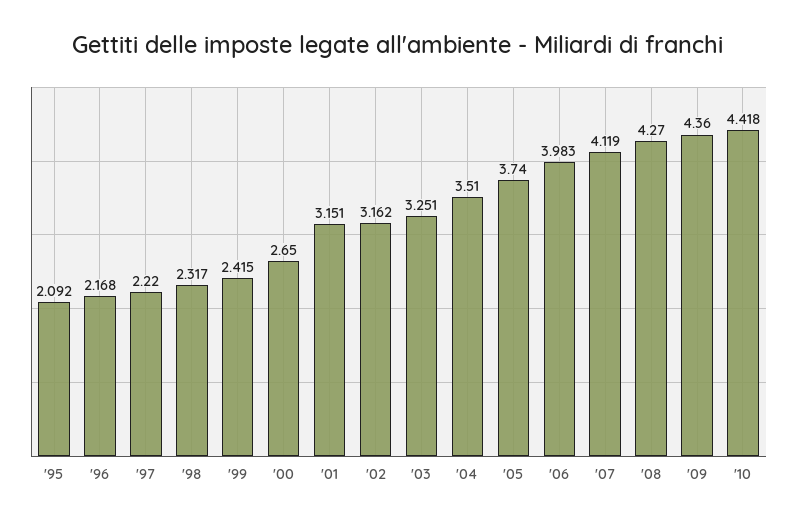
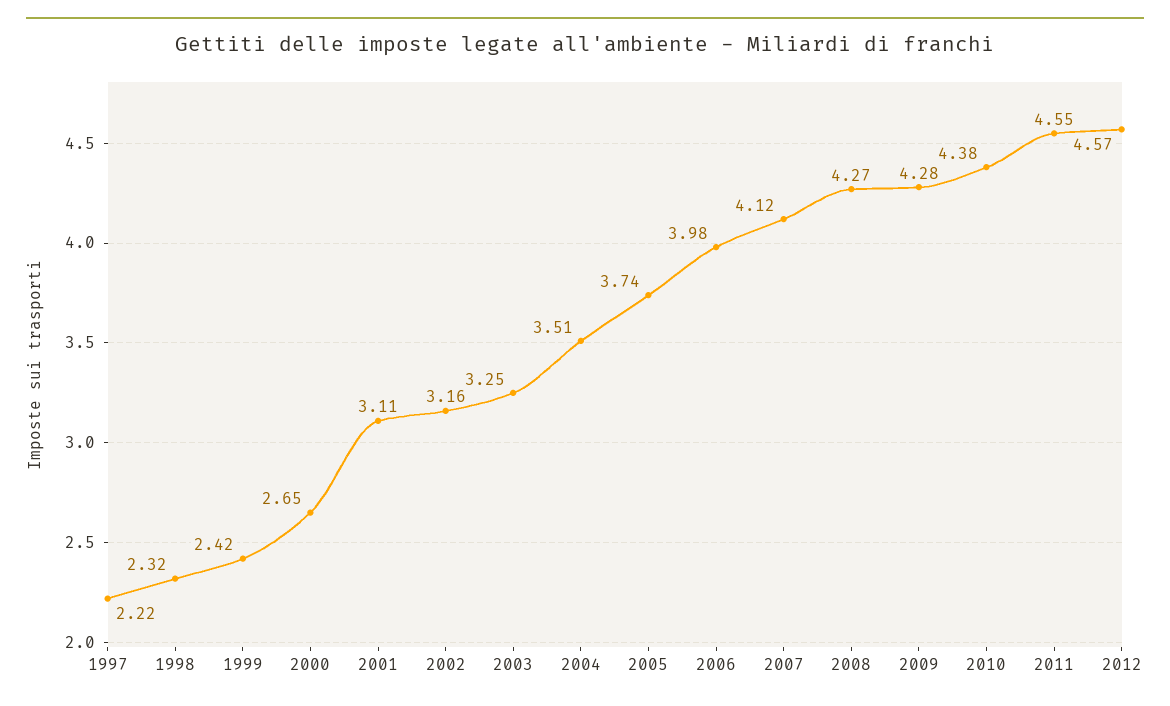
'95: 2.092 -> none
'96: 2.168 -> none
'01: 3.151 -> 3.11
'09: 4.36 -> 4.28
'10: 4.418 -> 4.38
2011: none -> 4.55
2012: none -> 4.57

